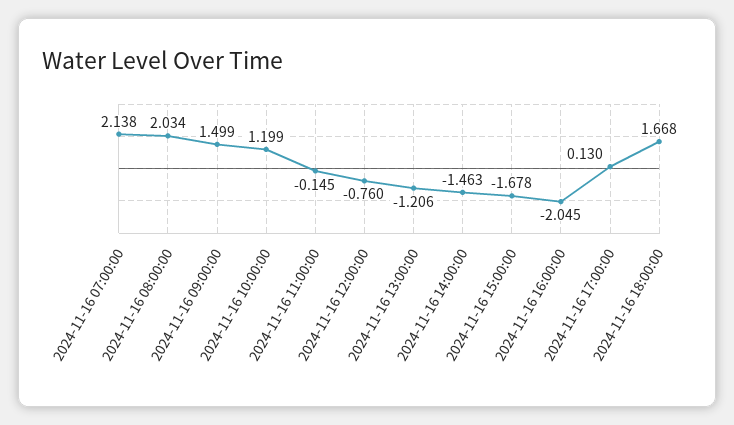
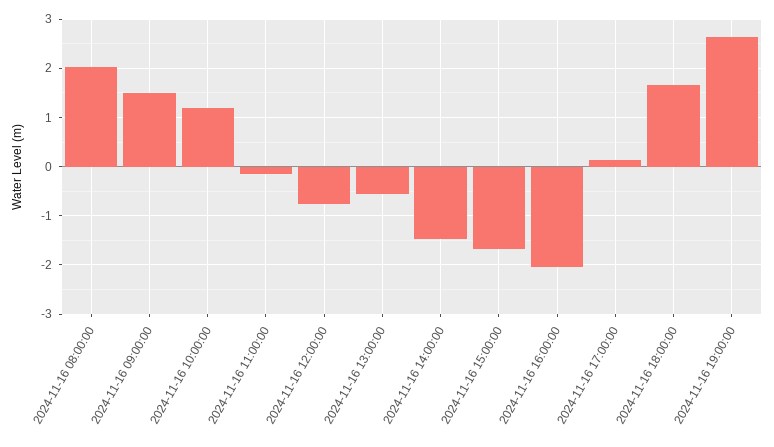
2024-11-16 07:00:00: 2.138 -> none
2024-11-16 13:00:00: -1.206 -> -0.6
2024-11-16 19:00:00: none -> 2.6

